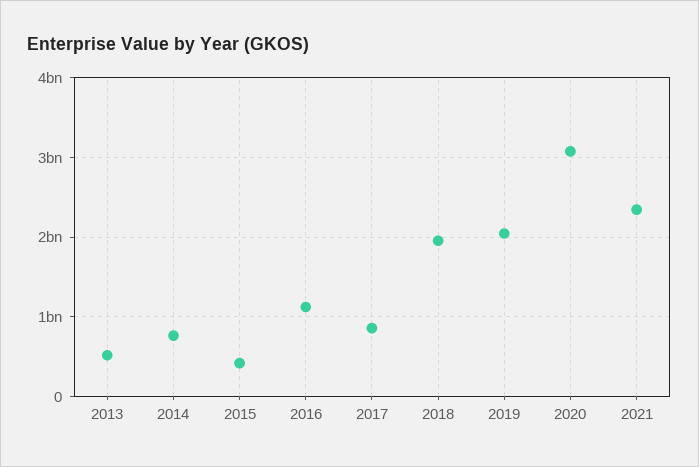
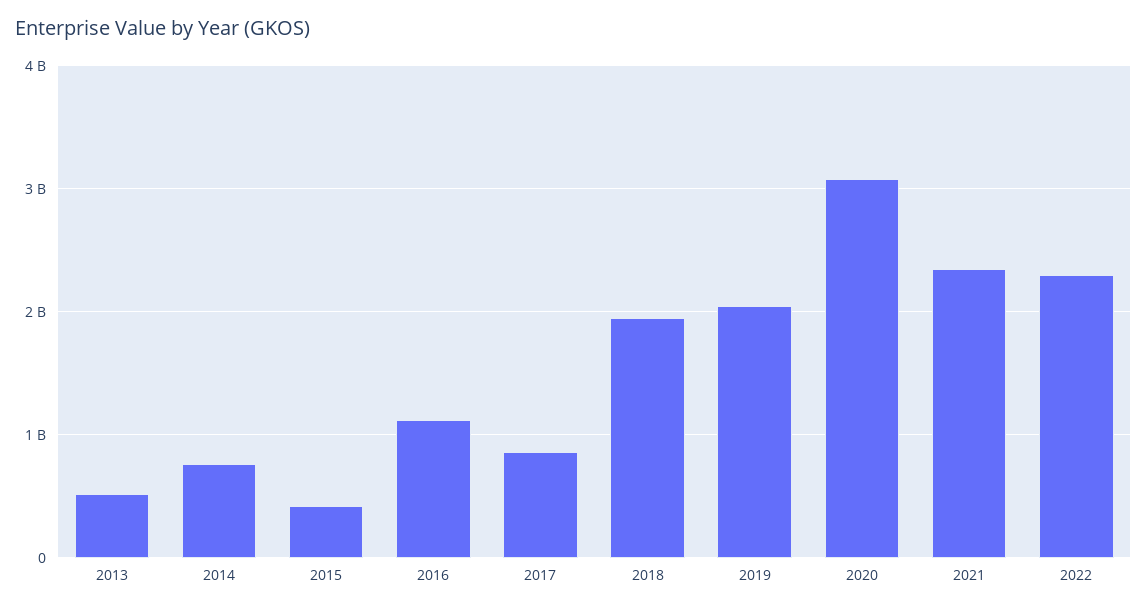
2022: none -> 2300000000

